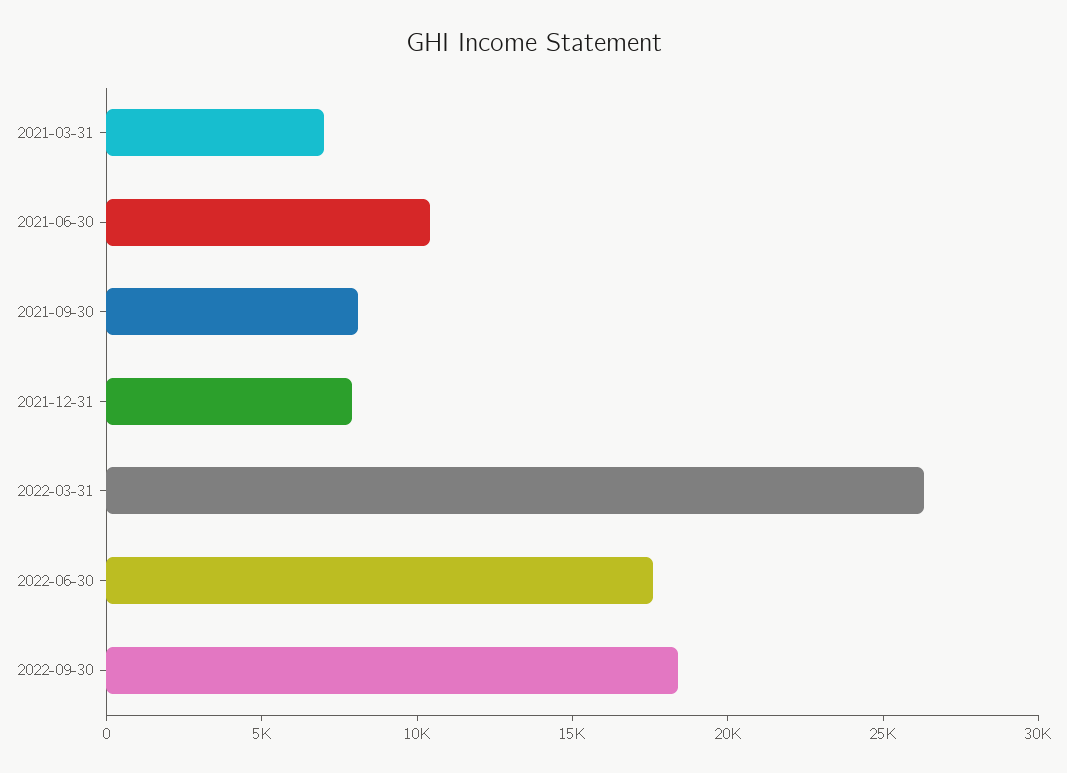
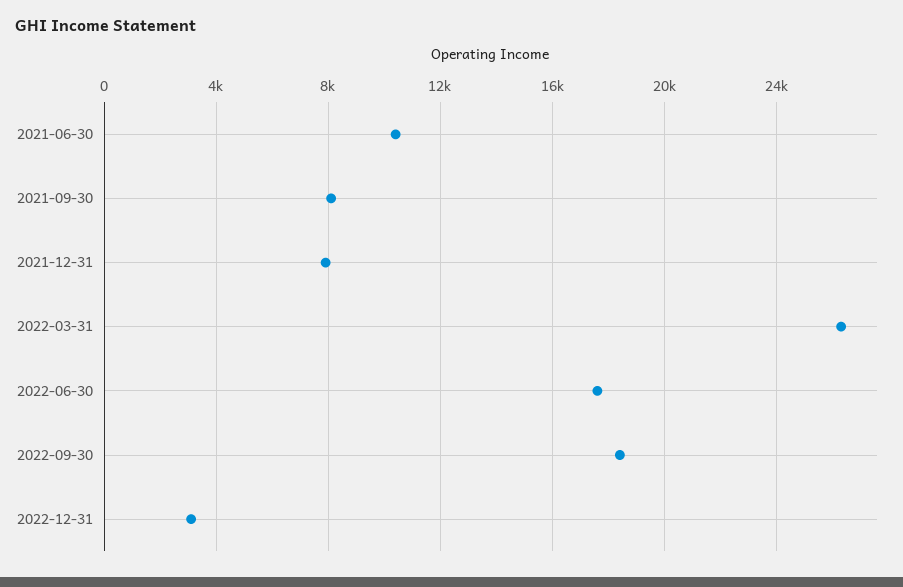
2021-03-31: 7000 -> none
2022-12-31: none -> 3000

